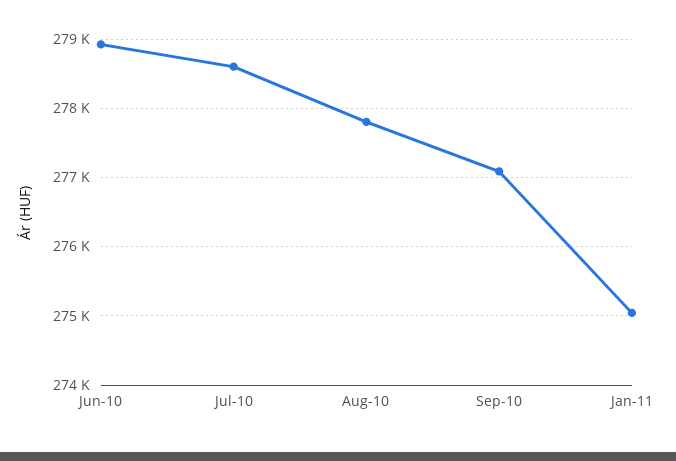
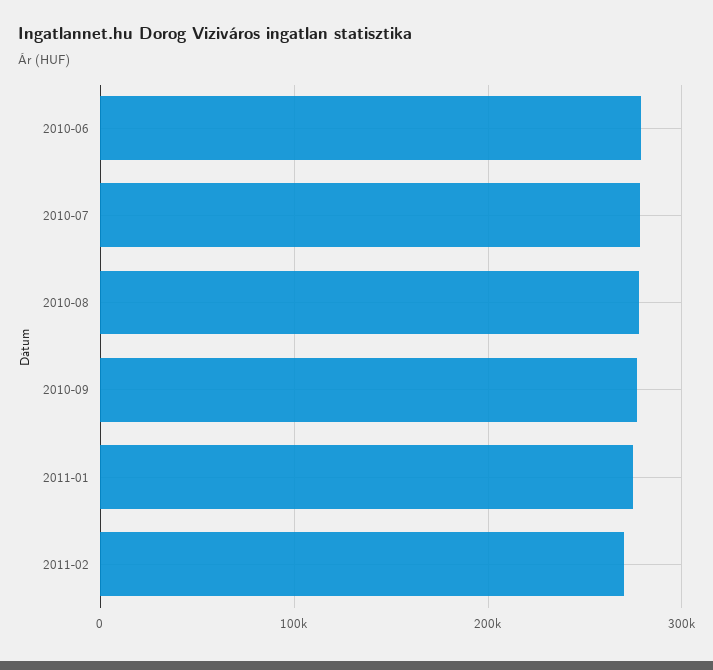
2011-02: none -> 270000

